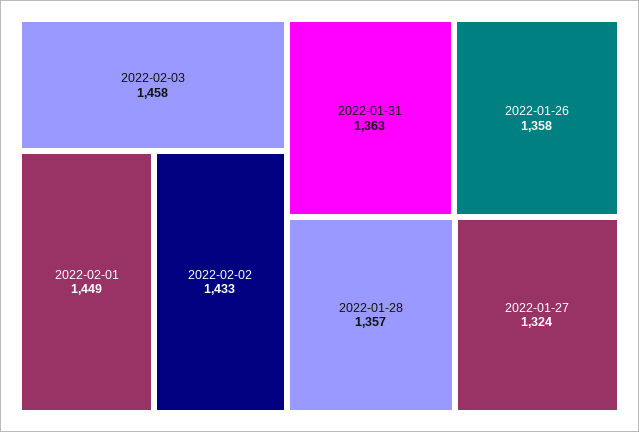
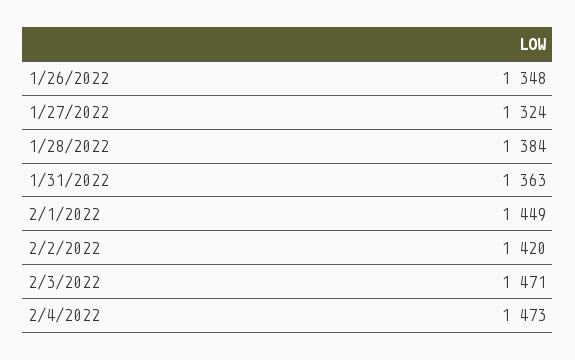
2022-02-03: 1458 -> 1471
2022-02-02: 1433 -> 1420
2022-01-26: 1358 -> 1348
2022-01-28: 1357 -> 1384
2/4/2022: none -> 1473

